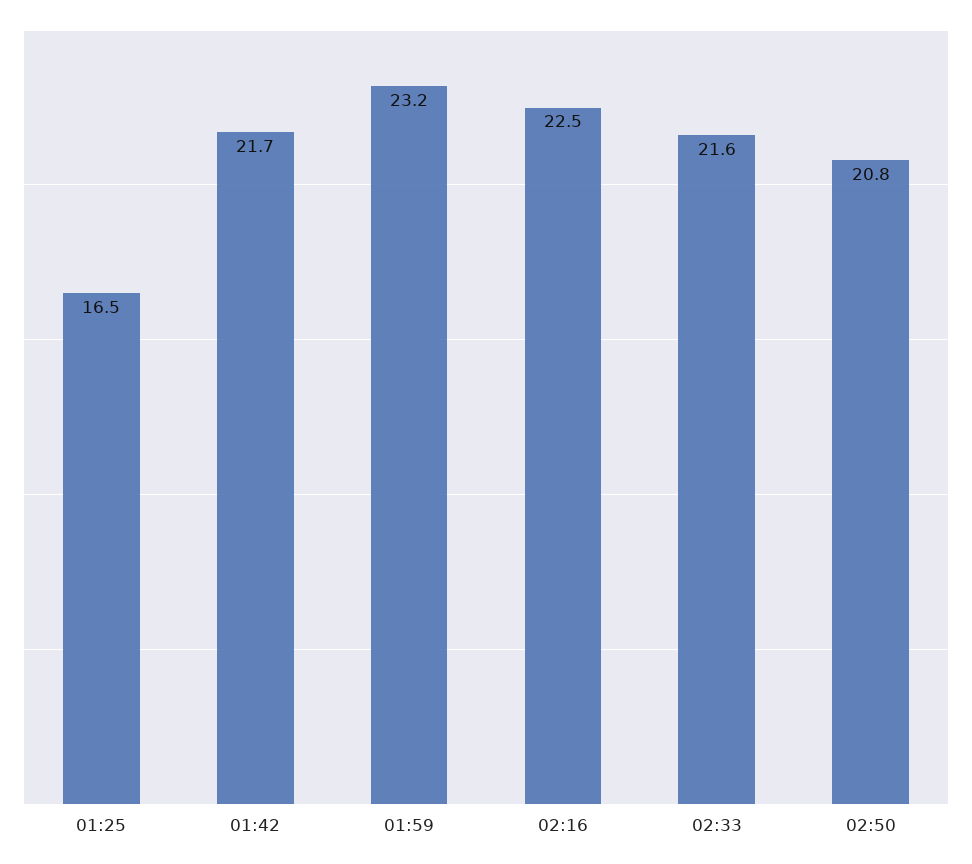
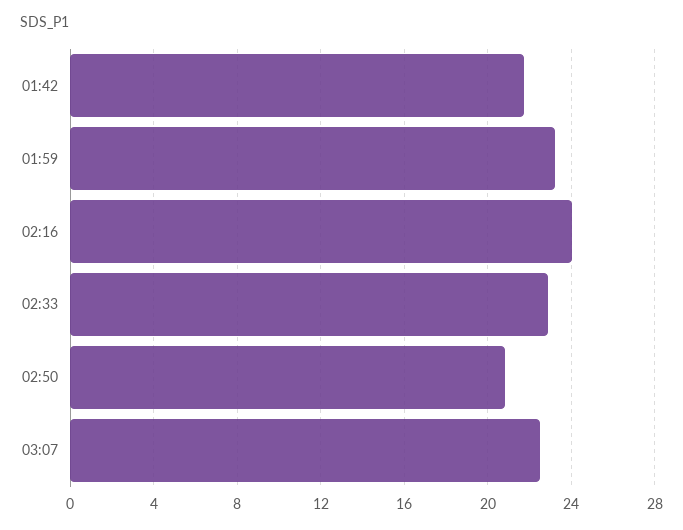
01:25: 16.5 -> none
02:16: 22.5 -> 24
02:33: 21.6 -> 23
03:07: none -> 22.5

